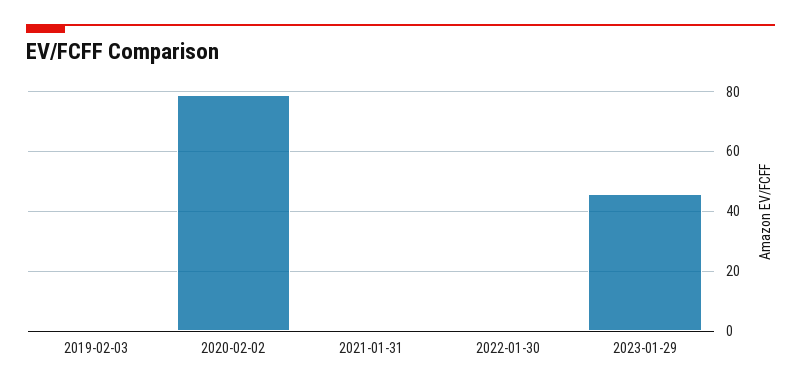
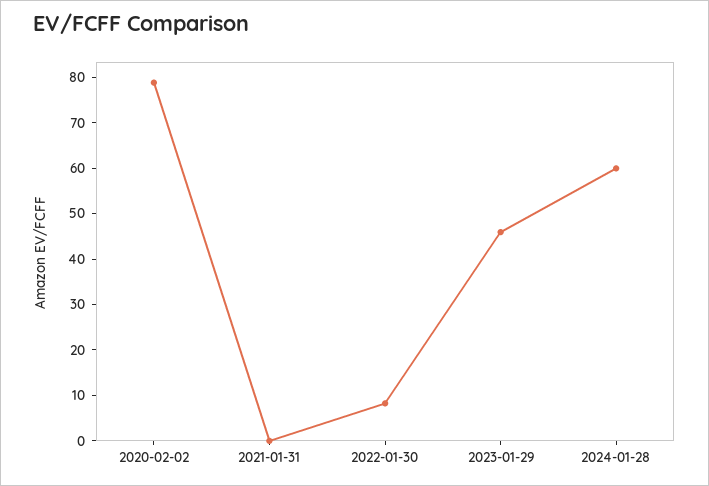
2019-02-03: 0 -> none
2022-01-30: 0 -> 8
2024-01-28: none -> 60

